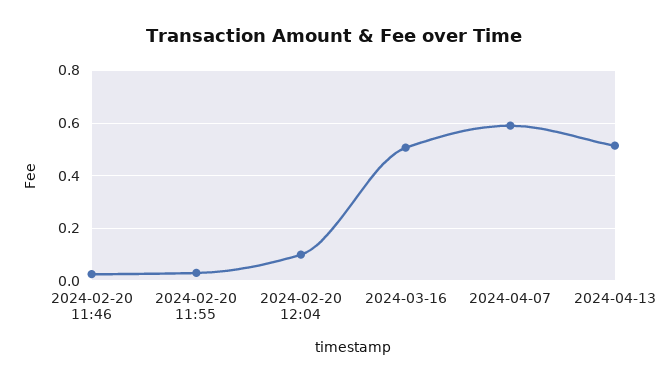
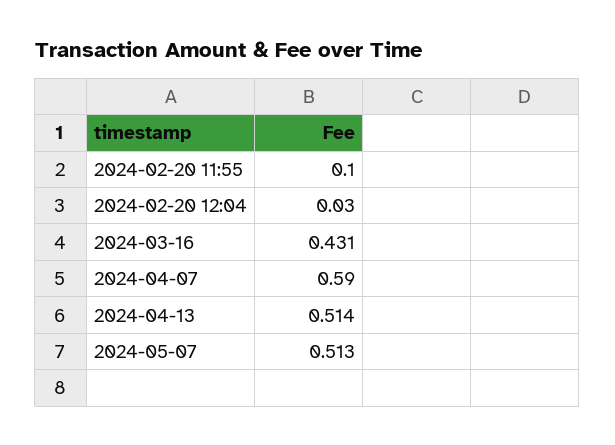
2024-02-20 11:46: 0.025 -> none
2024-02-20 11:55: 0.025 -> 0.1
2024-02-20 12:04: 0.1 -> 0.03
2024-03-16: 0.5 -> 0.431
2024-05-07: none -> 0.513

